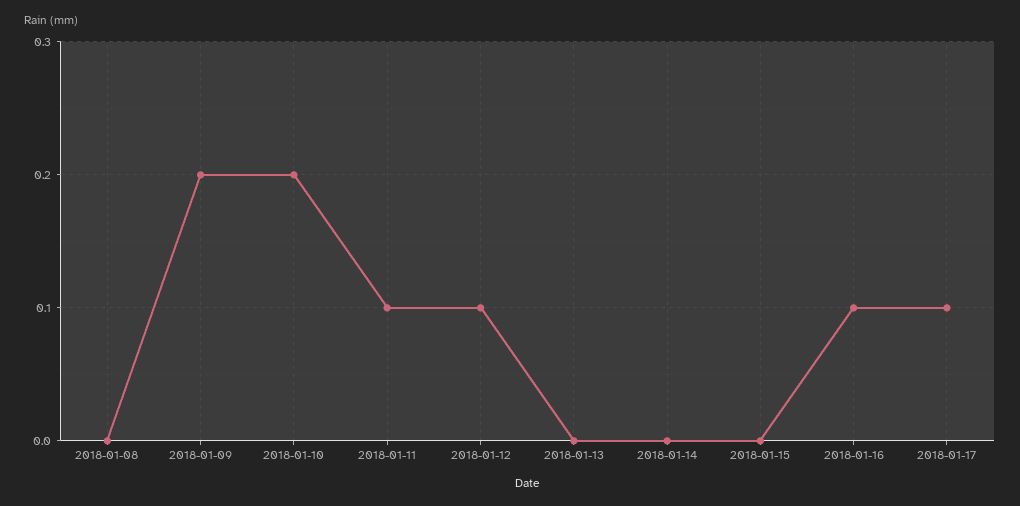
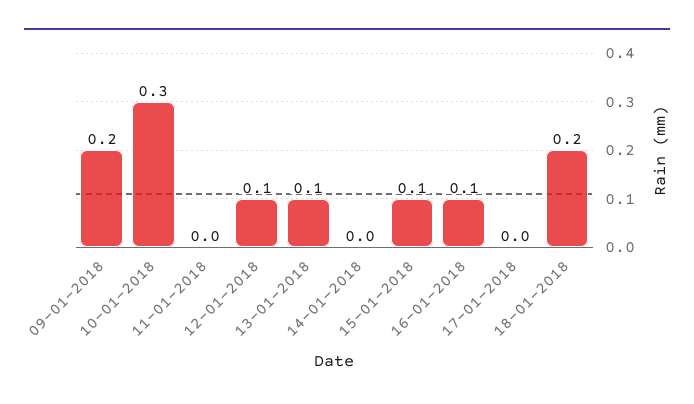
2018-01-08: 0 -> none
2018-01-10: 0.2 -> 0.3
2018-01-11: 0.1 -> 0
2018-01-13: 0 -> 0.1
2018-01-15: 0 -> 0.1
2018-01-17: 0.1 -> 0
18-01-2018: none -> 0.2

